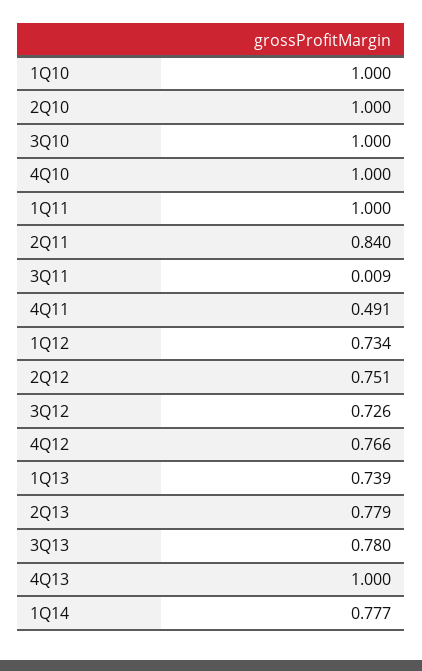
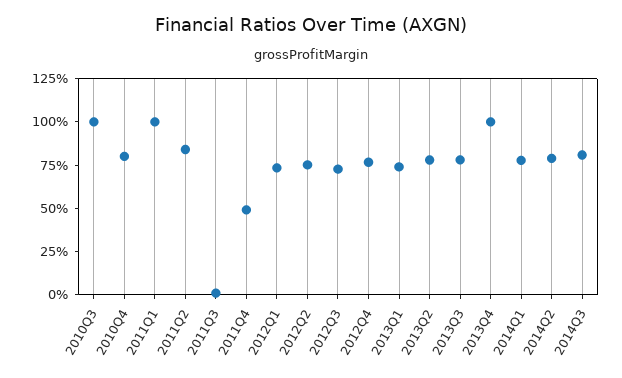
1Q10: 1 -> none
2Q10: 1 -> none
4Q10: 1 -> 0.8
2014Q2: none -> 0.8
2014Q3: none -> 0.8

